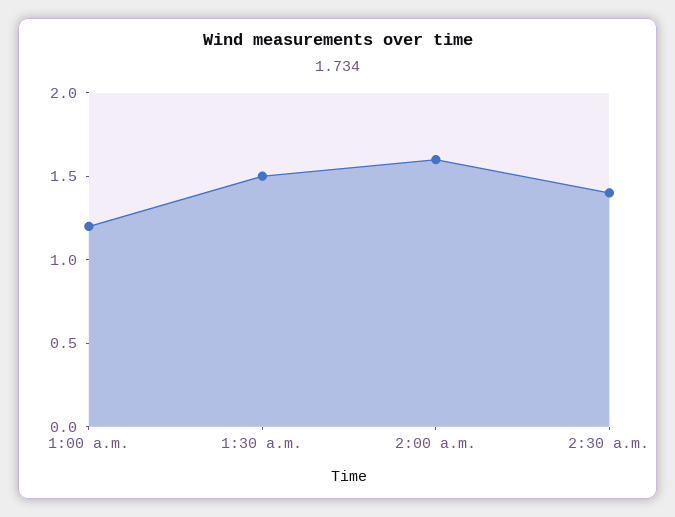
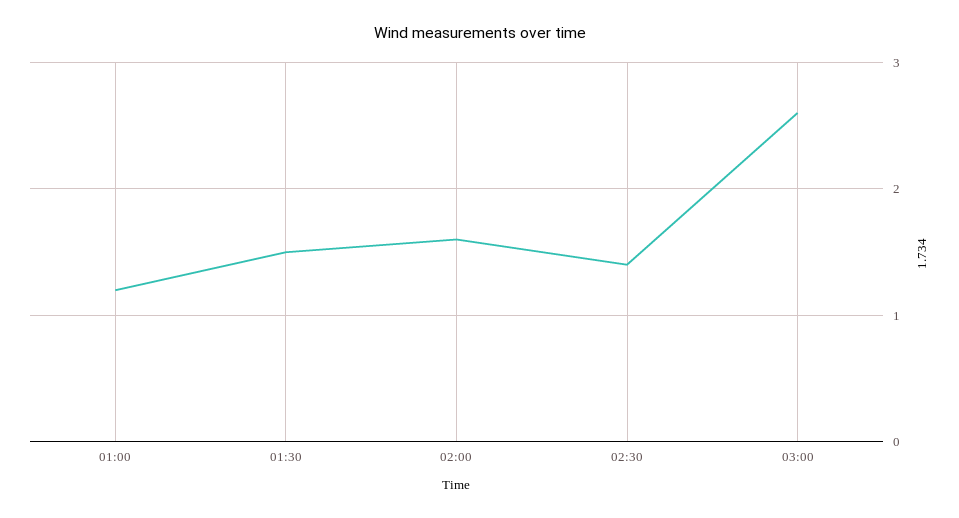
03:00: none -> 2.6

